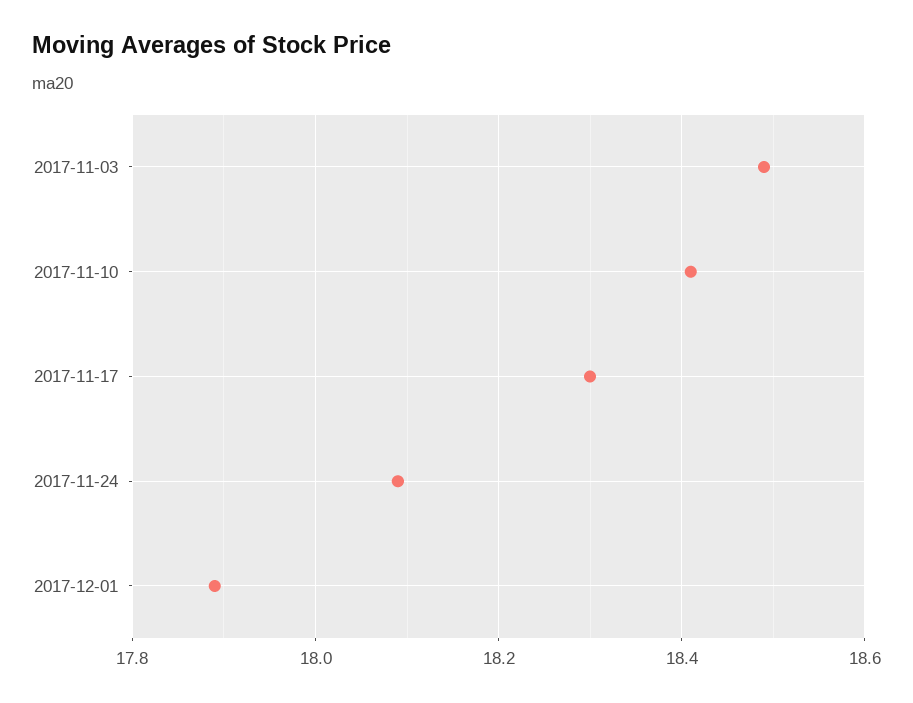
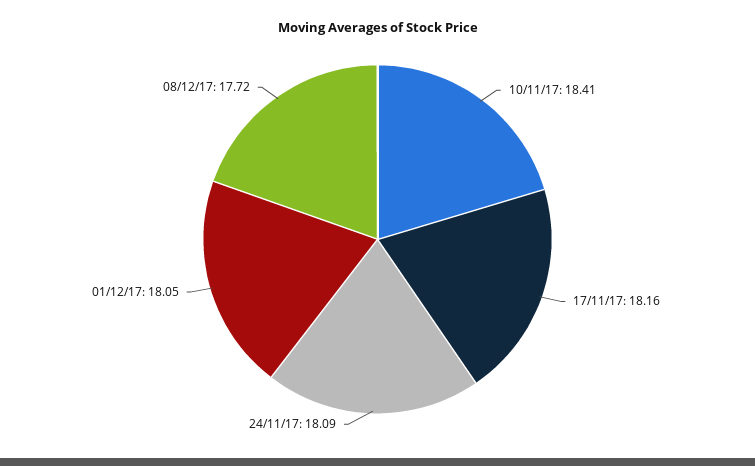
2017-11-03: 18.5 -> none
2017-11-17: 18.3 -> 18.16
2017-12-01: 17.9 -> 18.05
08/12/17: none -> 17.72

